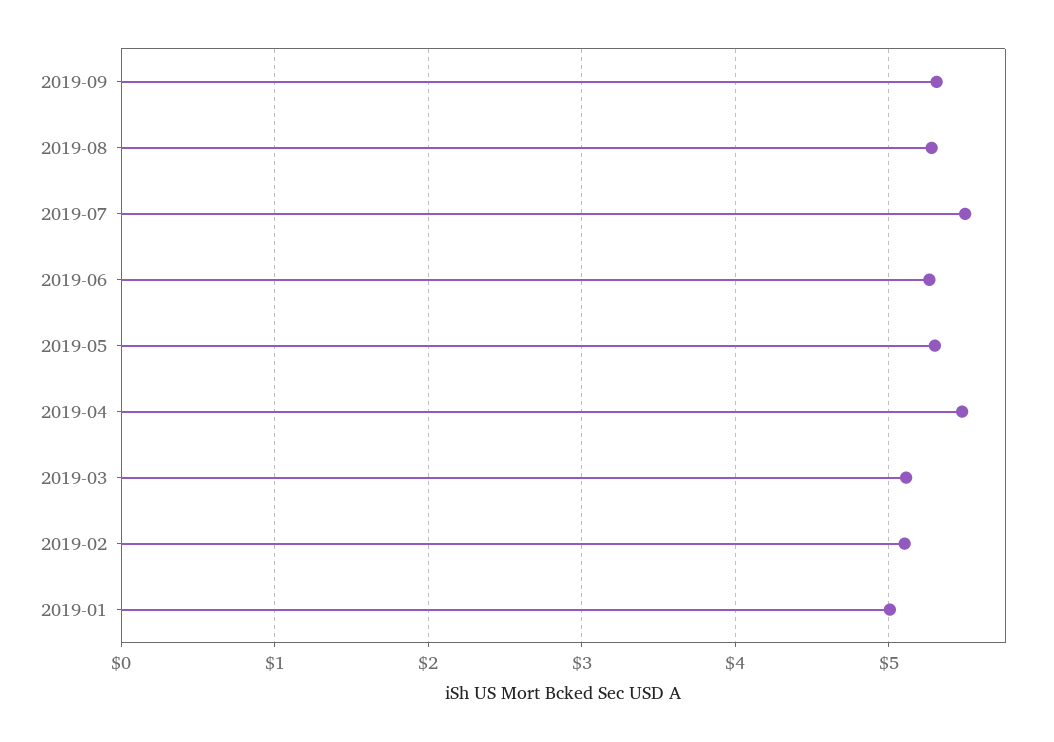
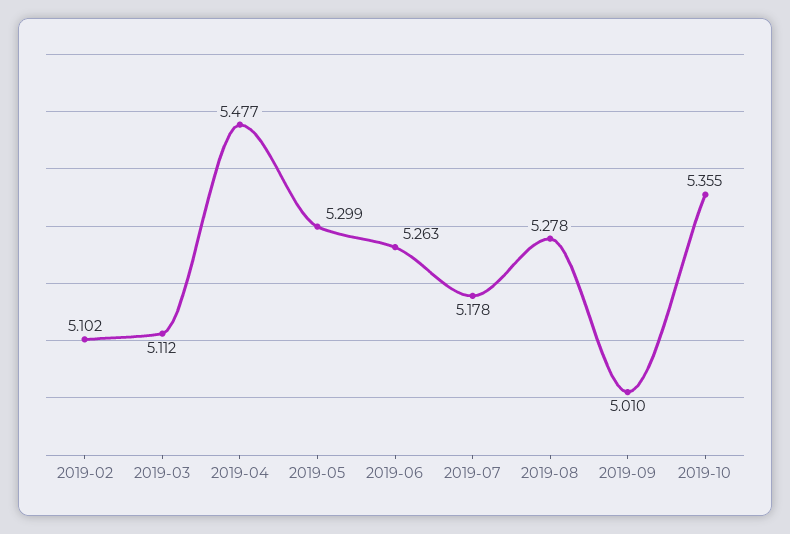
2019-09: 5.3 -> 5.01
2019-07: 5.5 -> 5.178
2019-01: 5 -> none
2019-10: none -> 5.355

